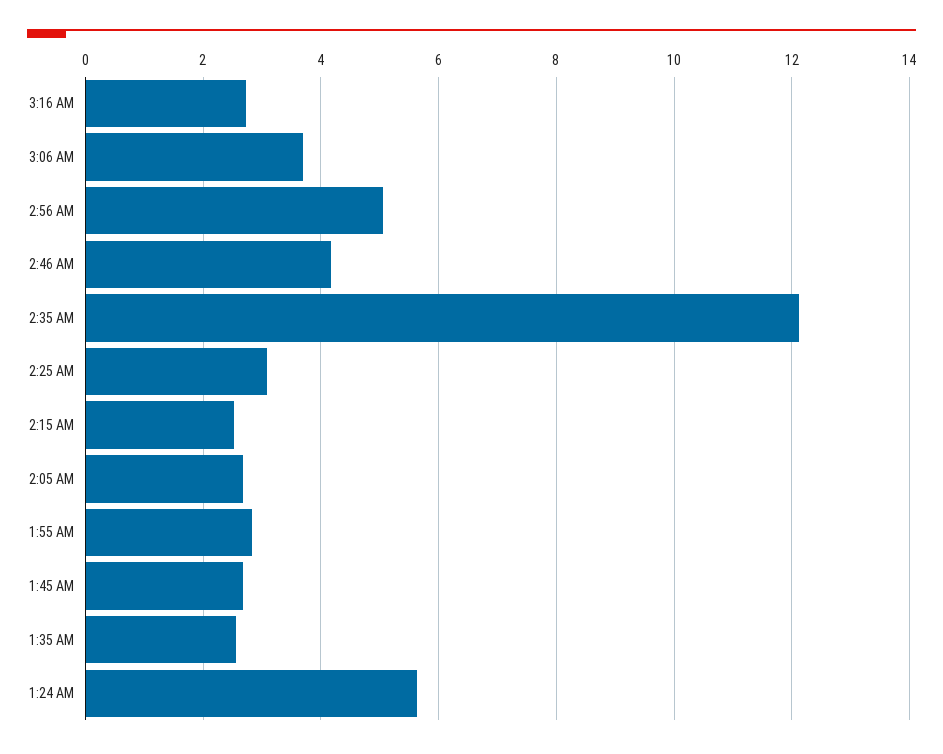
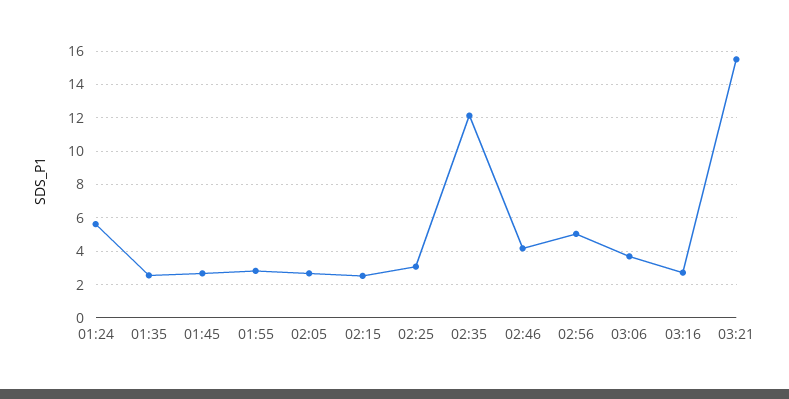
03:21: none -> 15.5

